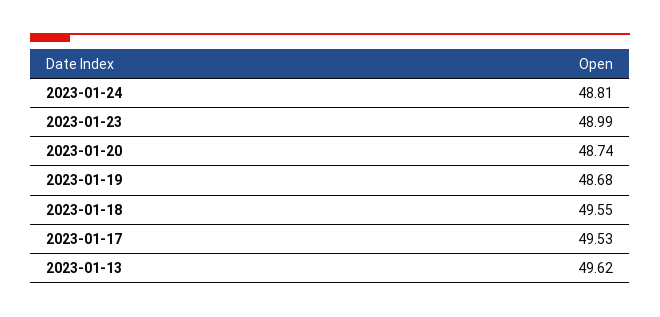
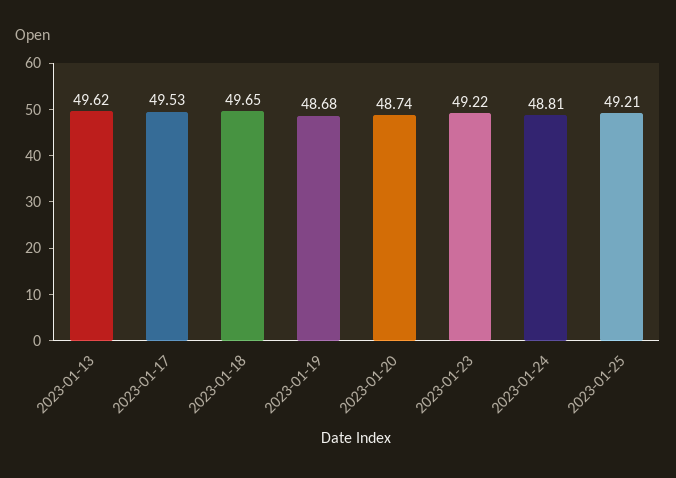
2023-01-23: 48.99 -> 49.22
2023-01-18: 49.55 -> 49.65
2023-01-25: none -> 49.21

